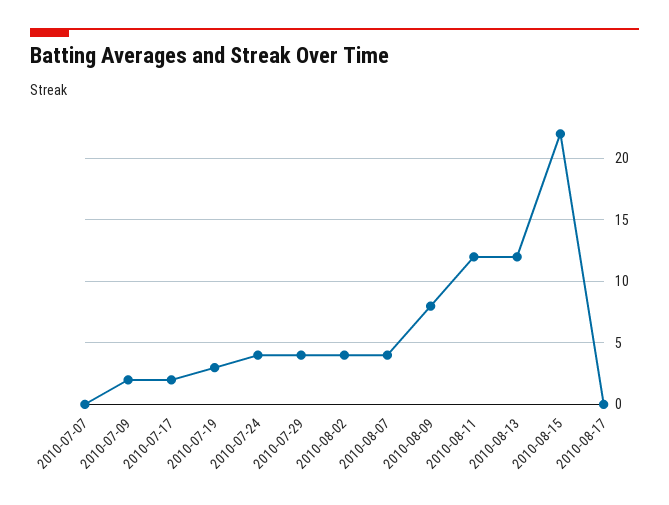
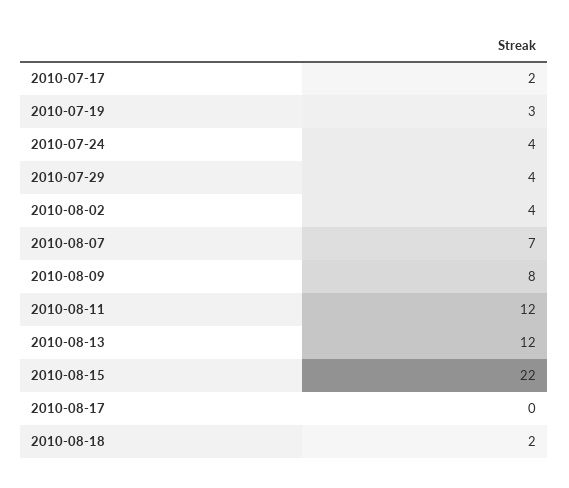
2010-07-07: 0 -> none
2010-07-09: 2 -> none
2010-08-07: 4 -> 7
2010-08-18: none -> 2

